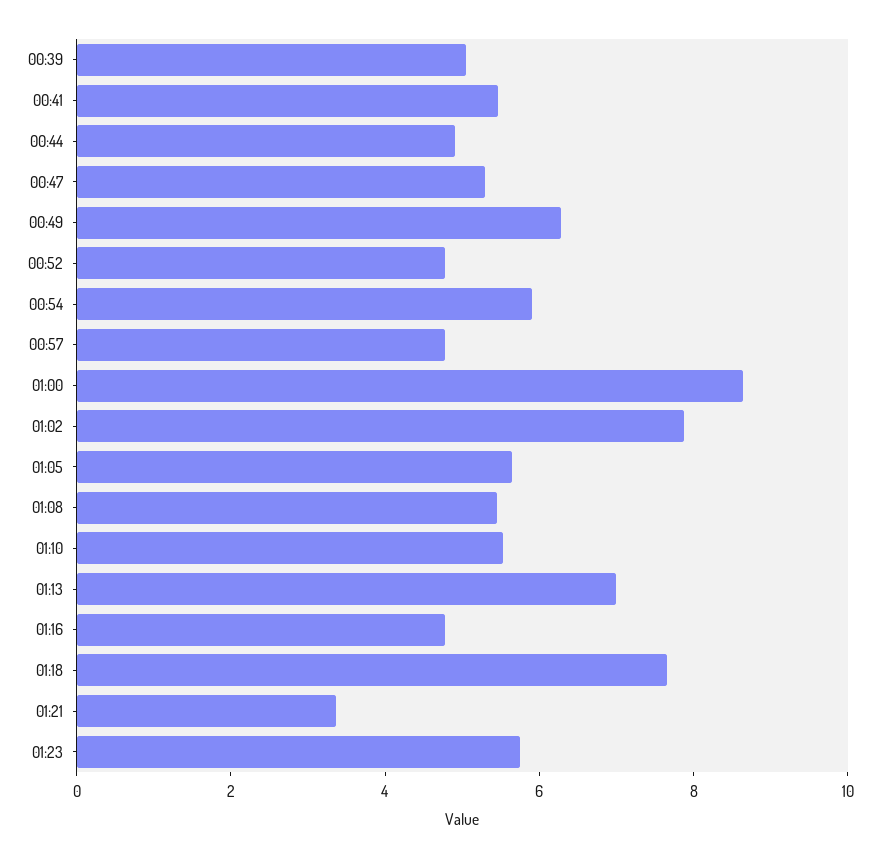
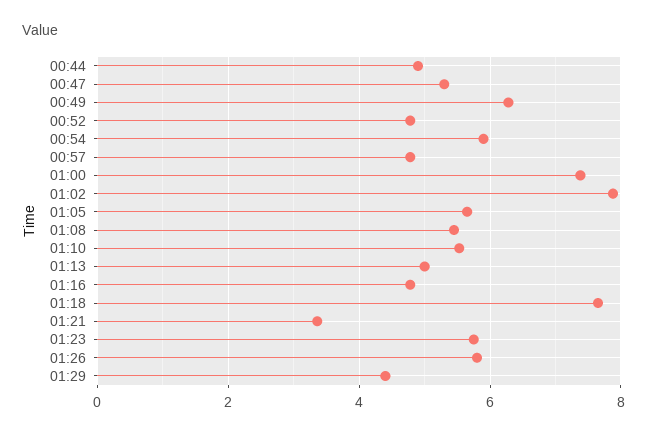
00:39: 5 -> none
00:41: 5.5 -> none
01:00: 8.5 -> 7.4
01:13: 7 -> 5
01:26: none -> 5.8
01:29: none -> 4.4

